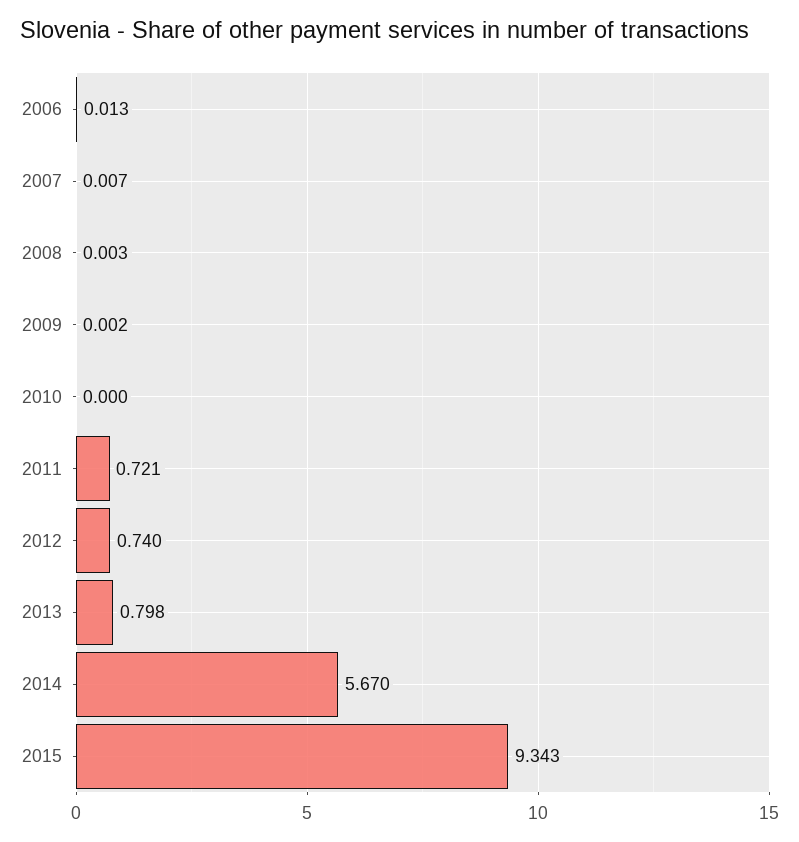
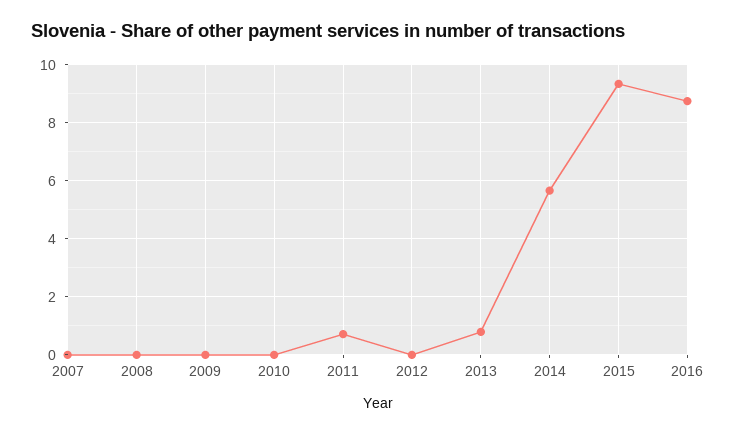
2006: 0.013 -> none
2012: 0.74 -> 0
2016: none -> 8.75

